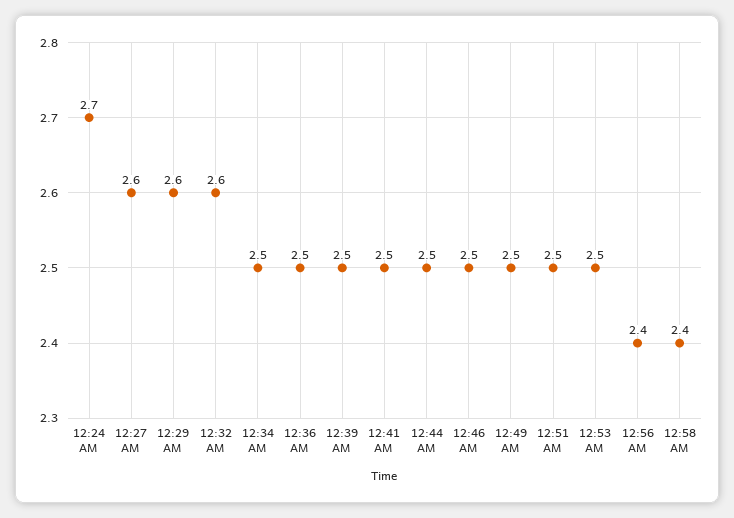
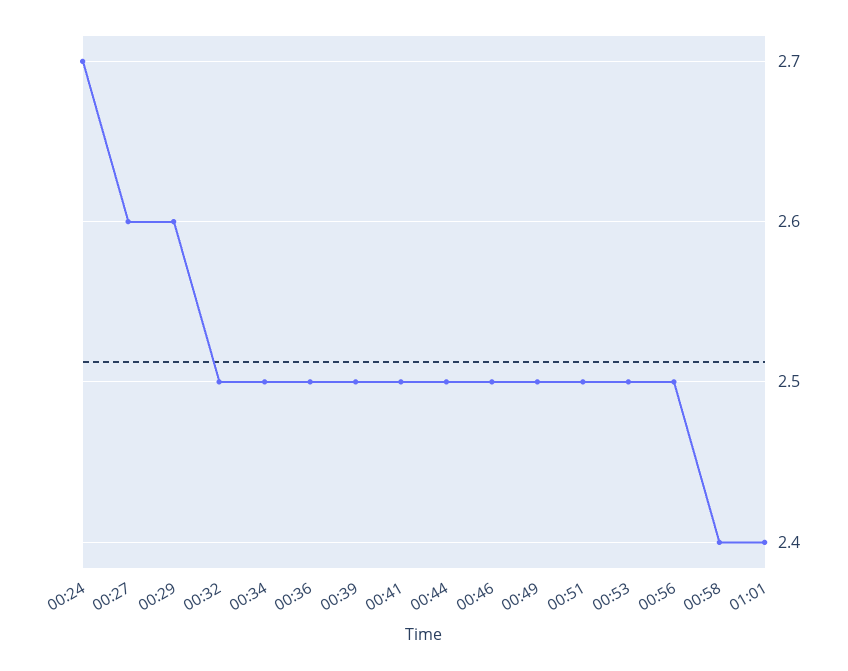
12:32 AM: 2.6 -> 2.5
12:56 AM: 2.4 -> 2.5
01:01: none -> 2.4

